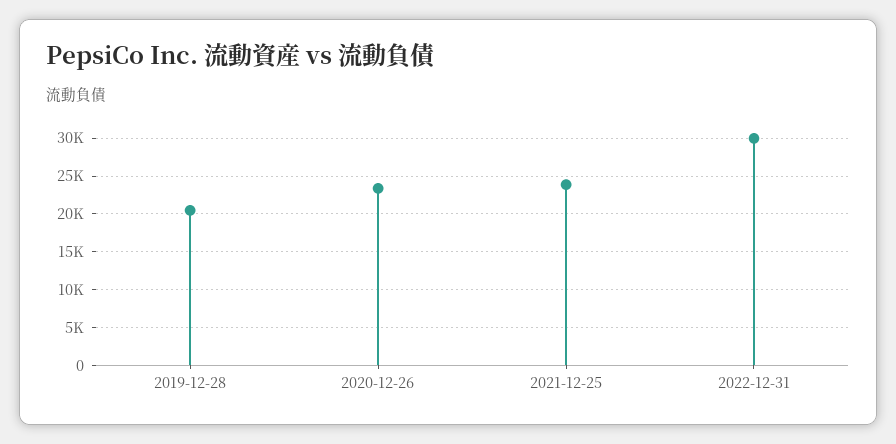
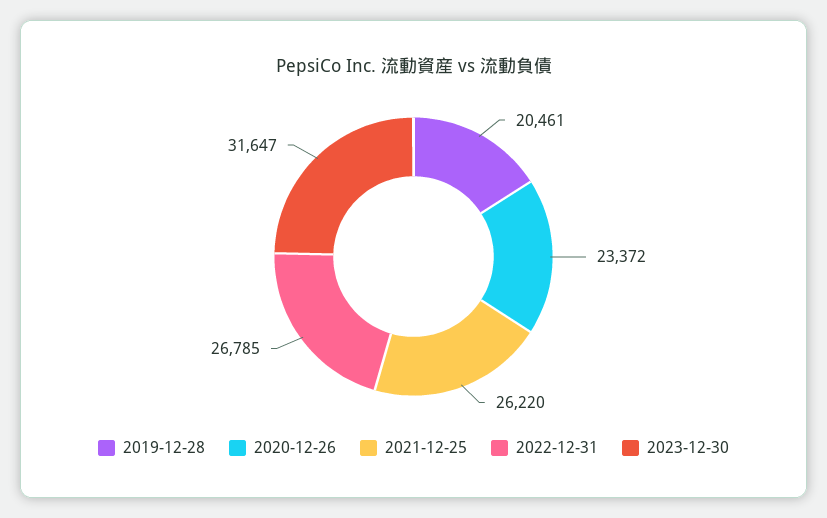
2021-12-25: 24000 -> 26220
2022-12-31: 30000 -> 26785
2023-12-30: none -> 31647

